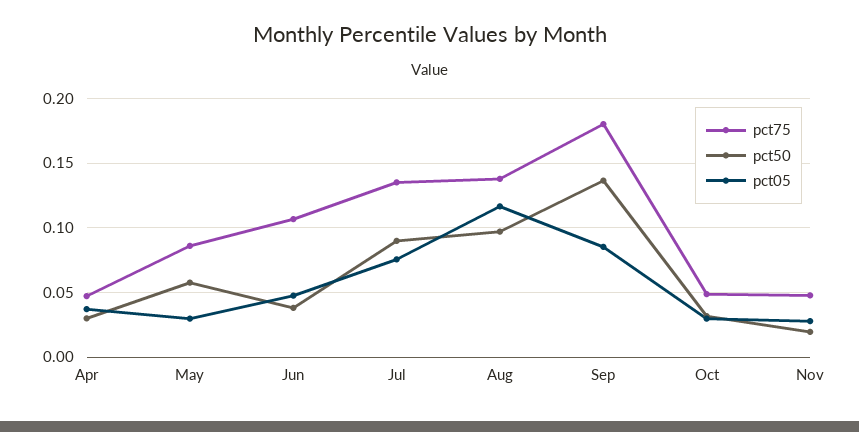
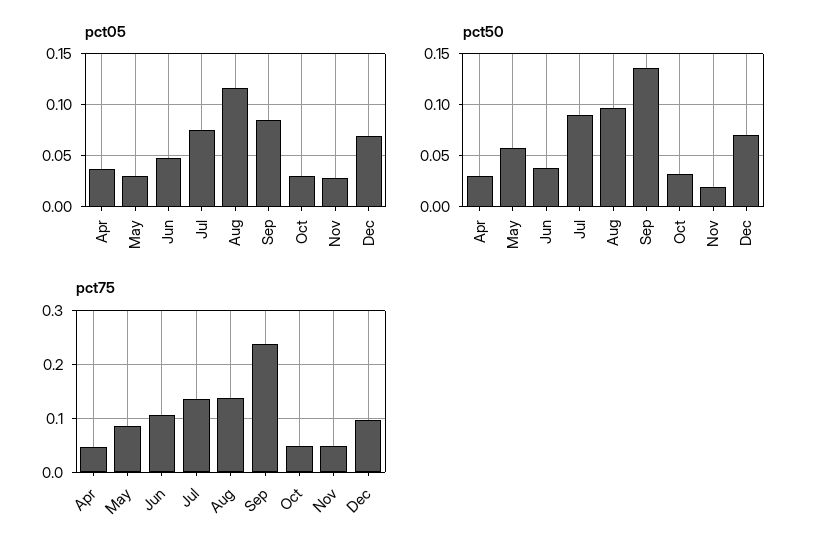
pct75, Sep: 0.18 -> 0.24
pct05, Dec: none -> 0.07
pct50, Dec: none -> 0.07
pct75, Dec: none -> 0.1

